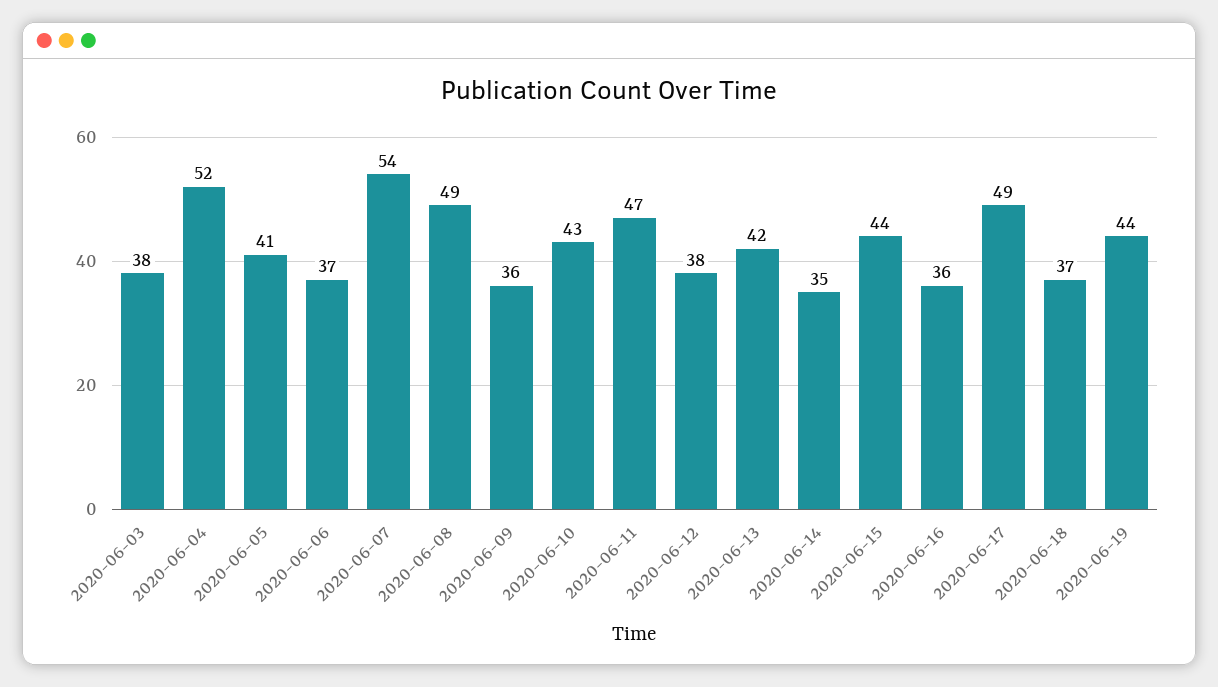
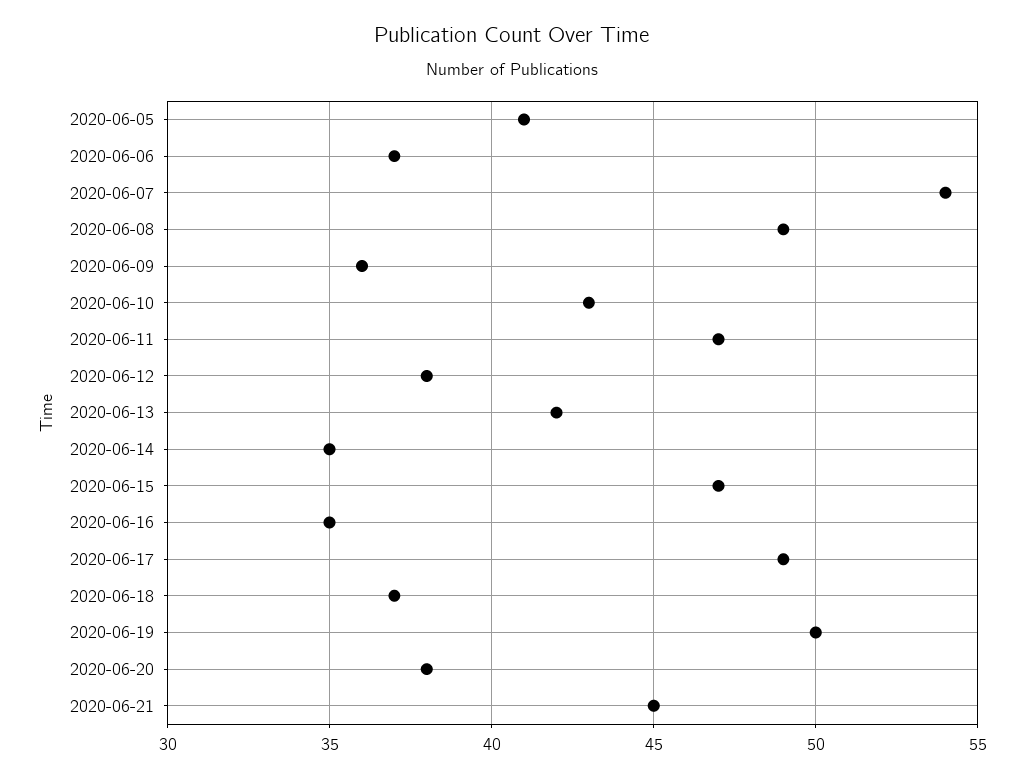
2020-06-03: 38 -> none
2020-06-04: 52 -> none
2020-06-15: 44 -> 47
2020-06-16: 36 -> 35
2020-06-19: 44 -> 50
2020-06-20: none -> 38
2020-06-21: none -> 45

